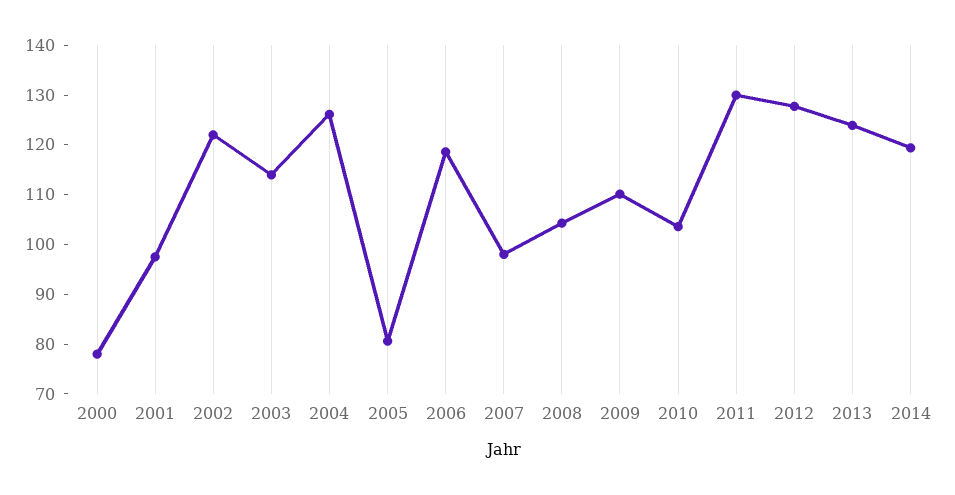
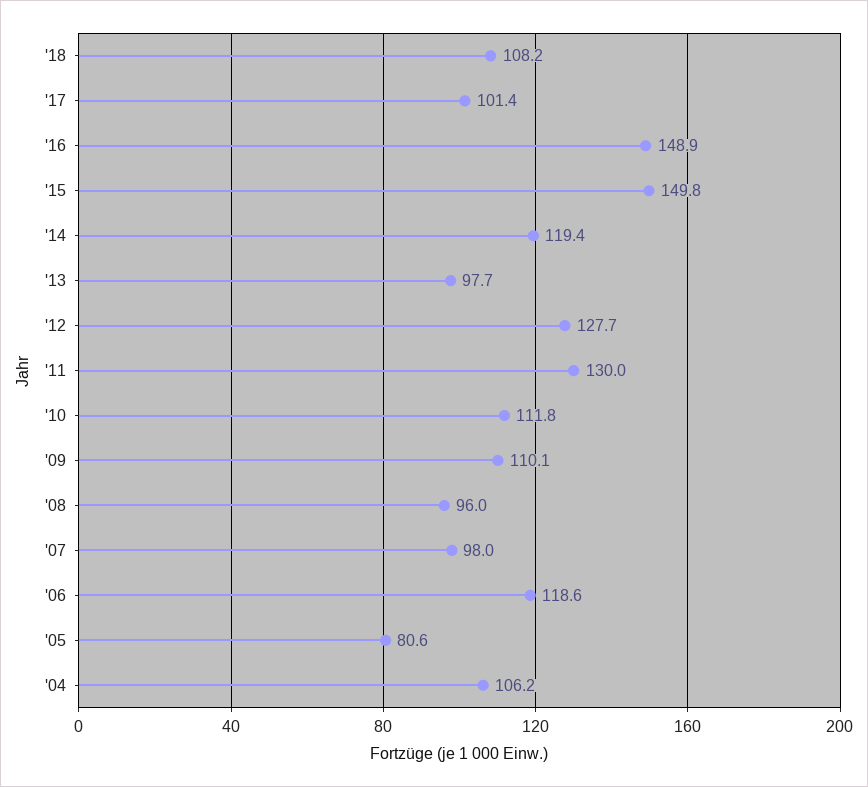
2000: 78 -> none
2001: 98 -> none
2002: 122 -> none
2003: 114 -> none
2004: 126 -> 106.2
2008: 104 -> 96
2010: 104 -> 111.8
2013: 124 -> 97.7
'18: none -> 108.2
'17: none -> 101.4
'16: none -> 148.9
'15: none -> 149.8

